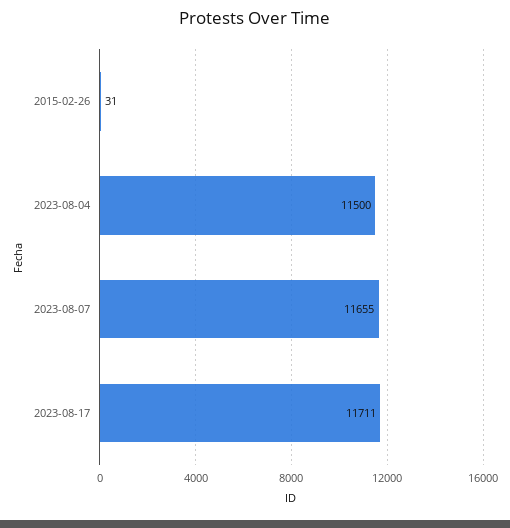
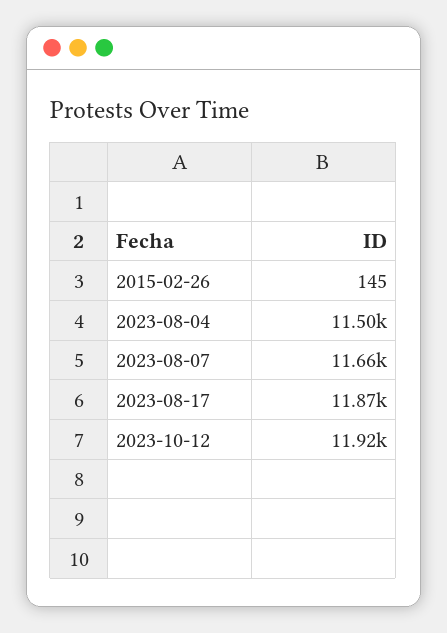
2015-02-26: 31 -> 145
2023-08-17: 11711 -> 11870
2023-10-12: none -> 11920

